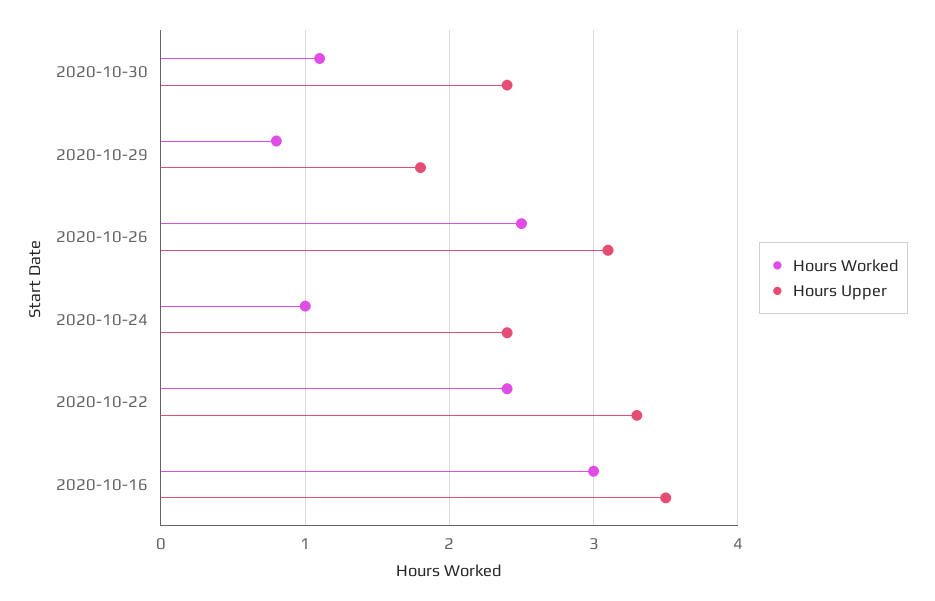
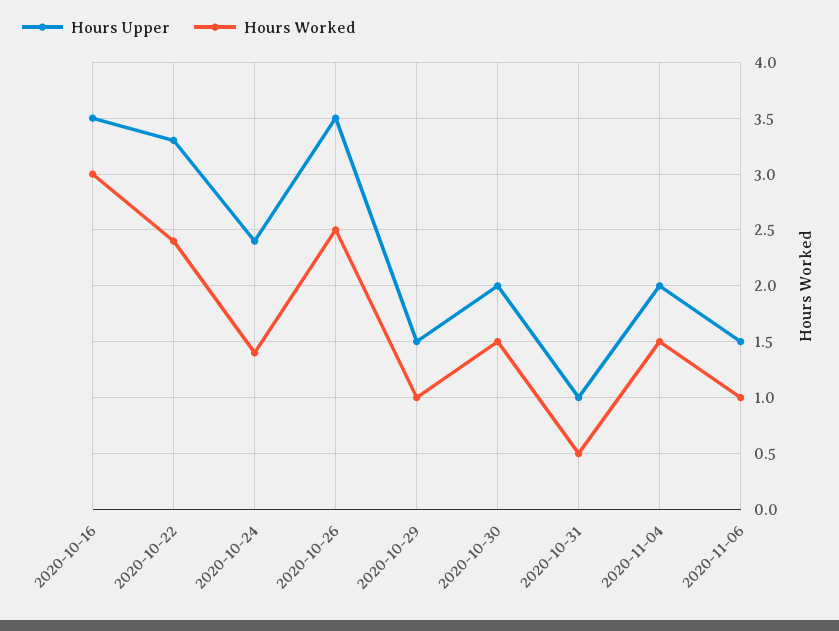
Hours Worked, 2020-10-30: 1.1 -> 1.5
Hours Upper, 2020-10-30: 2.4 -> 2
Hours Worked, 2020-10-29: 0.8 -> 1
Hours Upper, 2020-10-29: 1.8 -> 1.5
Hours Upper, 2020-10-26: 3.1 -> 3.5
Hours Worked, 2020-10-24: 1 -> 1.4
Hours Upper, 2020-10-31: none -> 1
Hours Worked, 2020-10-31: none -> 0.5
Hours Upper, 2020-11-04: none -> 2
Hours Worked, 2020-11-04: none -> 1.5
Hours Upper, 2020-11-06: none -> 1.5
Hours Worked, 2020-11-06: none -> 1

